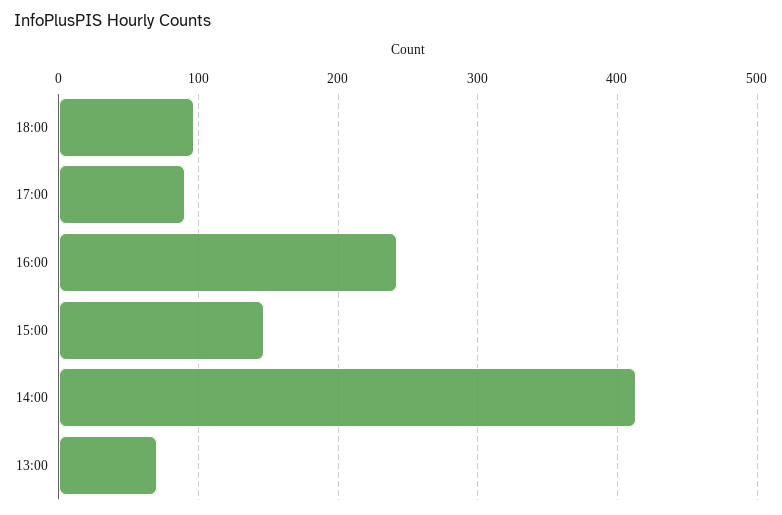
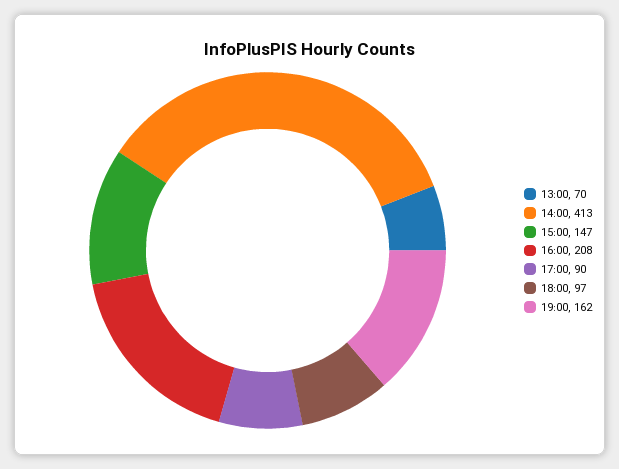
16:00: 240 -> 208
19:00: none -> 162

